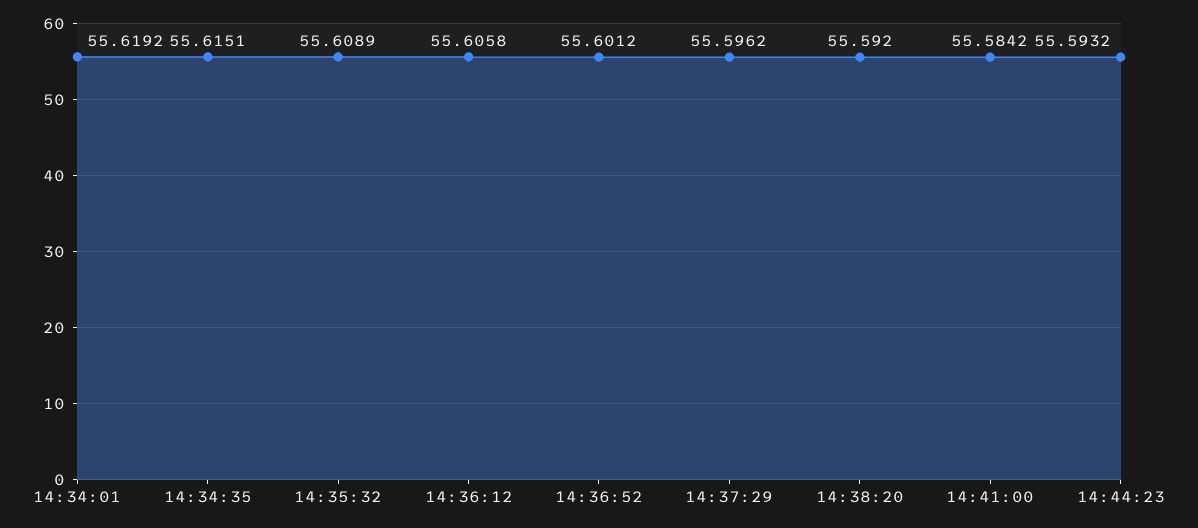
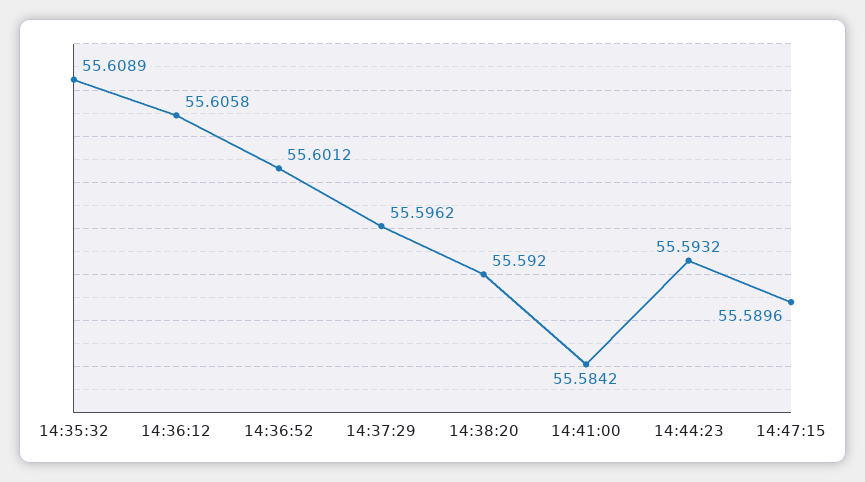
14:34:01: 55.6192 -> none
14:34:35: 55.6151 -> none
14:47:15: none -> 55.5896

